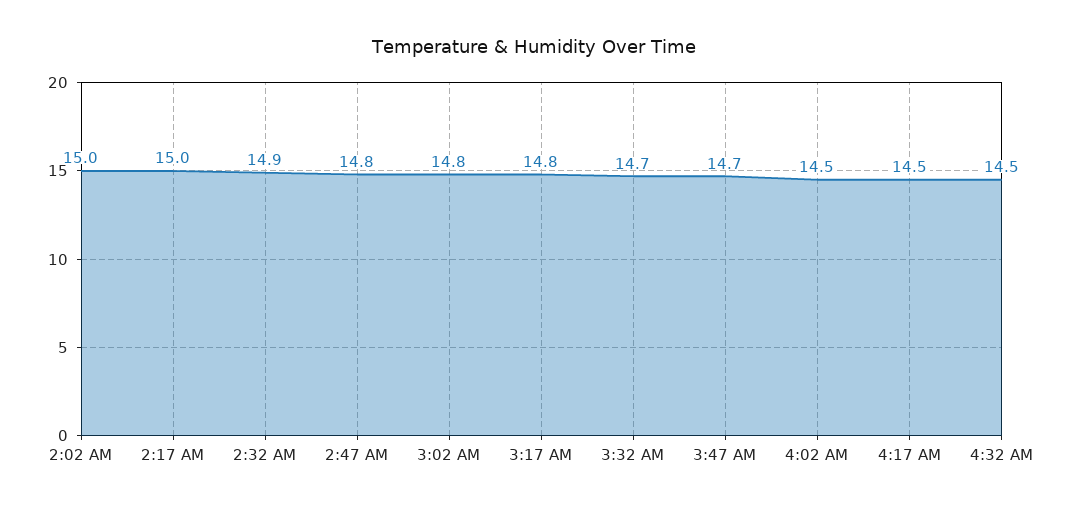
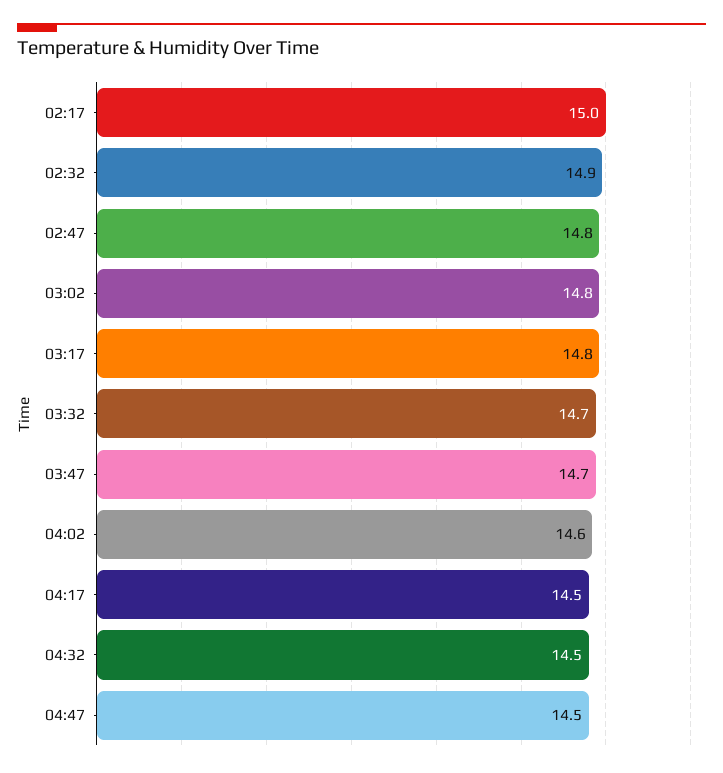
2:02 AM: 15 -> none
4:02 AM: 14.5 -> 14.6
04:47: none -> 14.5

